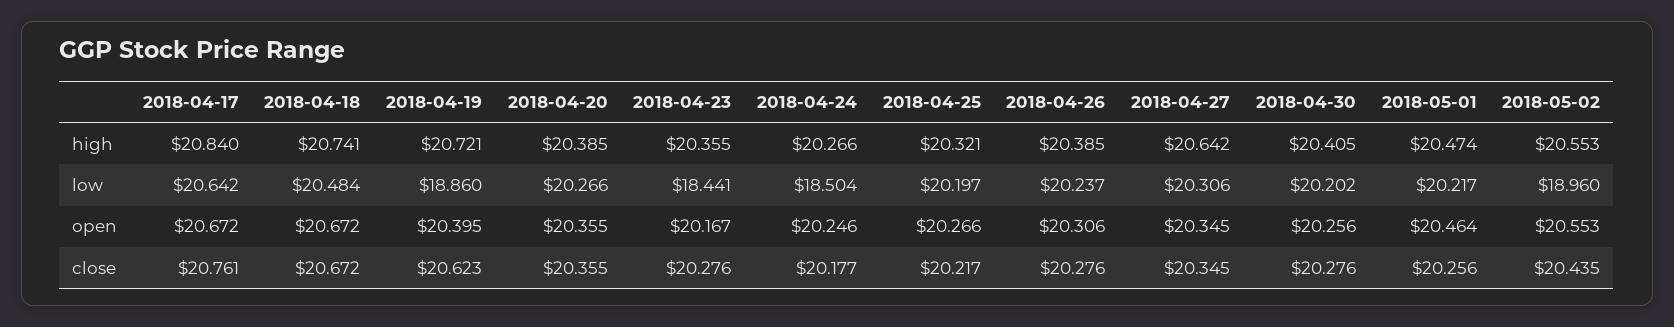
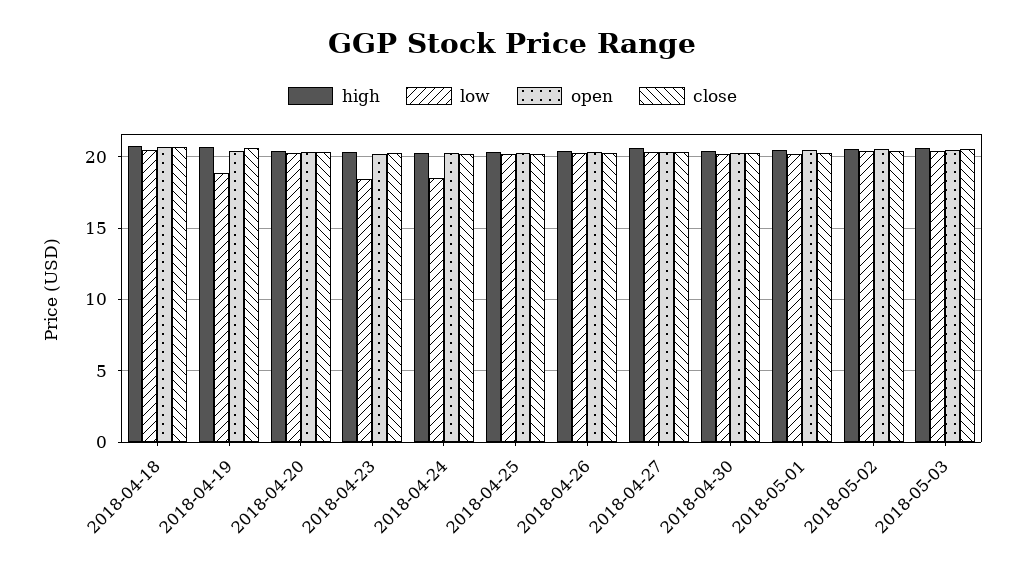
high, 2018-04-17: 20.84 -> none
low, 2018-04-17: 20.642 -> none
low, 2018-05-02: 18.96 -> 20.5
open, 2018-04-17: 20.672 -> none
close, 2018-04-17: 20.761 -> none
high, 2018-05-03: none -> 20.5
low, 2018-05-03: none -> 20.5
open, 2018-05-03: none -> 20.5
close, 2018-05-03: none -> 20.5

